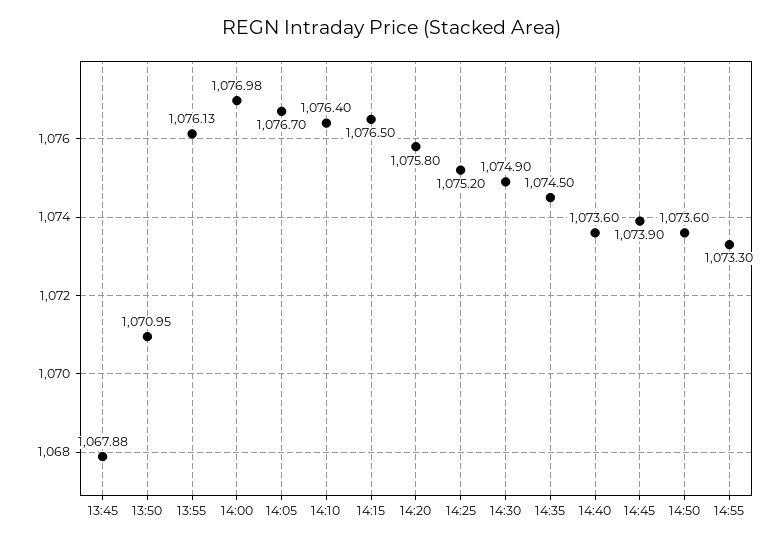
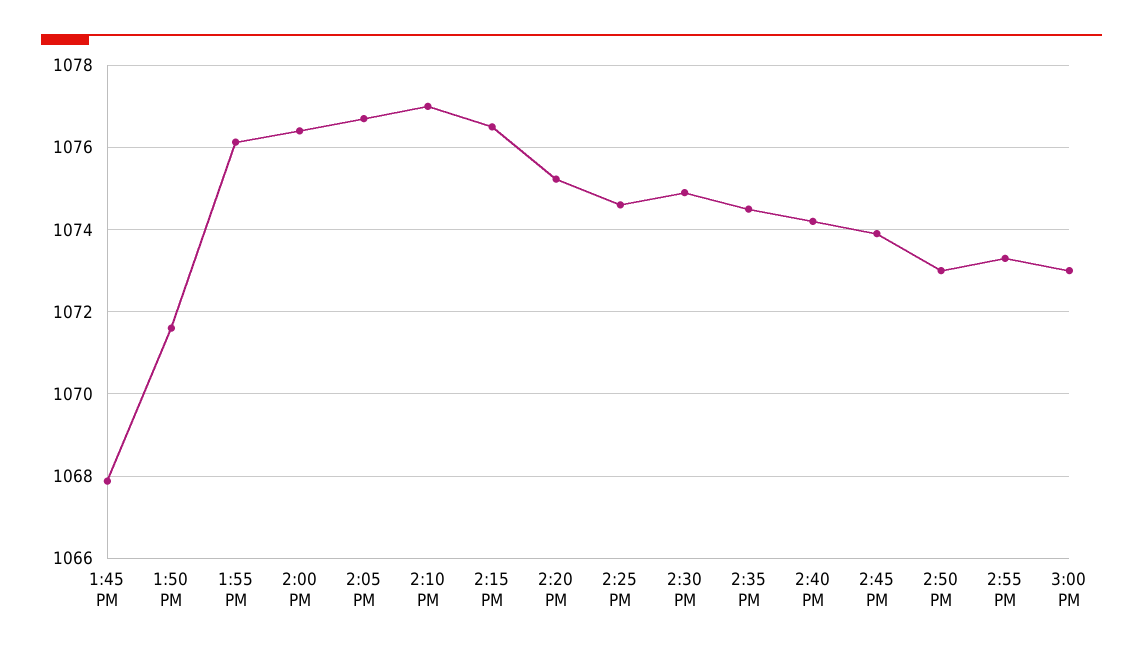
13:50: 1070.95 -> 1071.6
14:00: 1076.98 -> 1076.4
14:10: 1076.4 -> 1077
14:20: 1075.8 -> 1075.2
14:25: 1075.2 -> 1074.6
14:40: 1073.6 -> 1074.2
14:50: 1073.6 -> 1073
3:00 PM: none -> 1073

